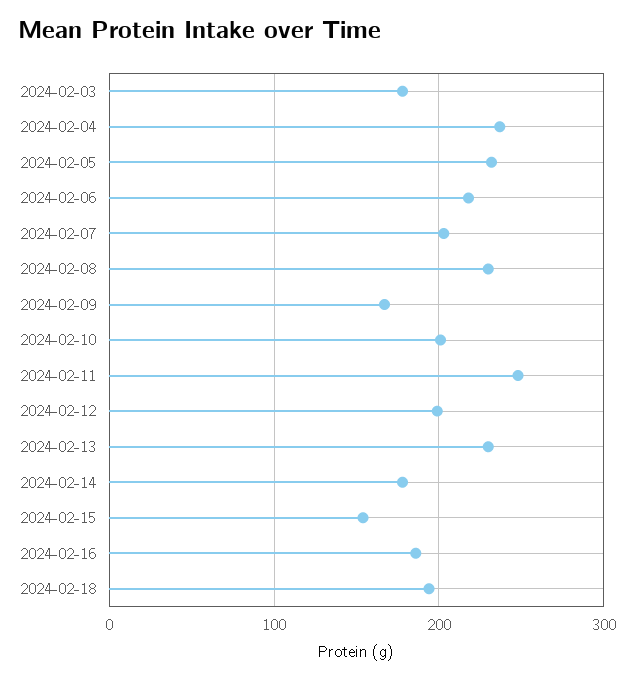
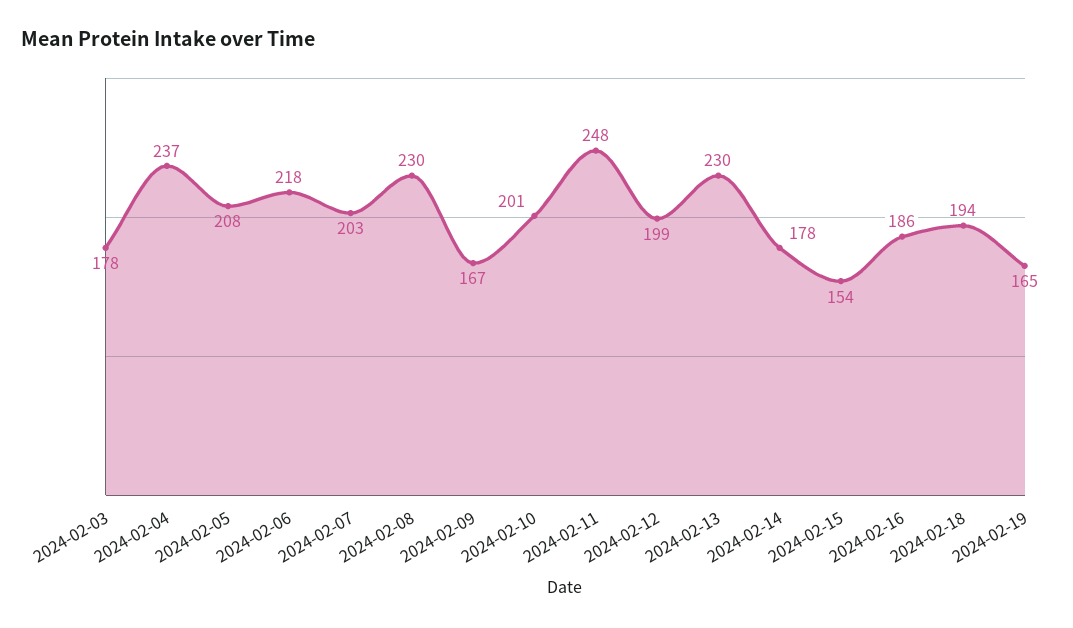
2024-02-05: 230 -> 208
2024-02-19: none -> 165

